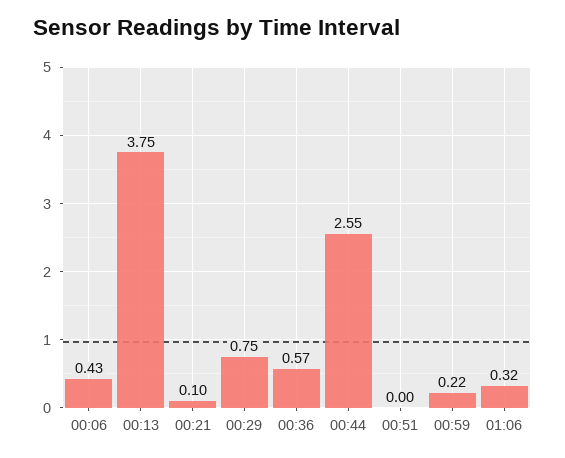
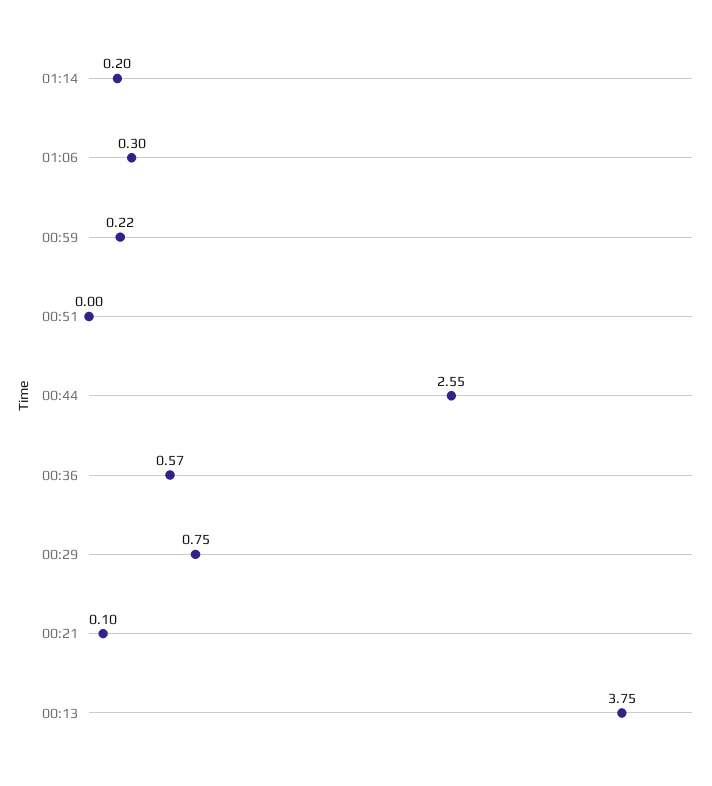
00:06: 0.43 -> none
01:06: 0.32 -> 0.3
01:14: none -> 0.2

